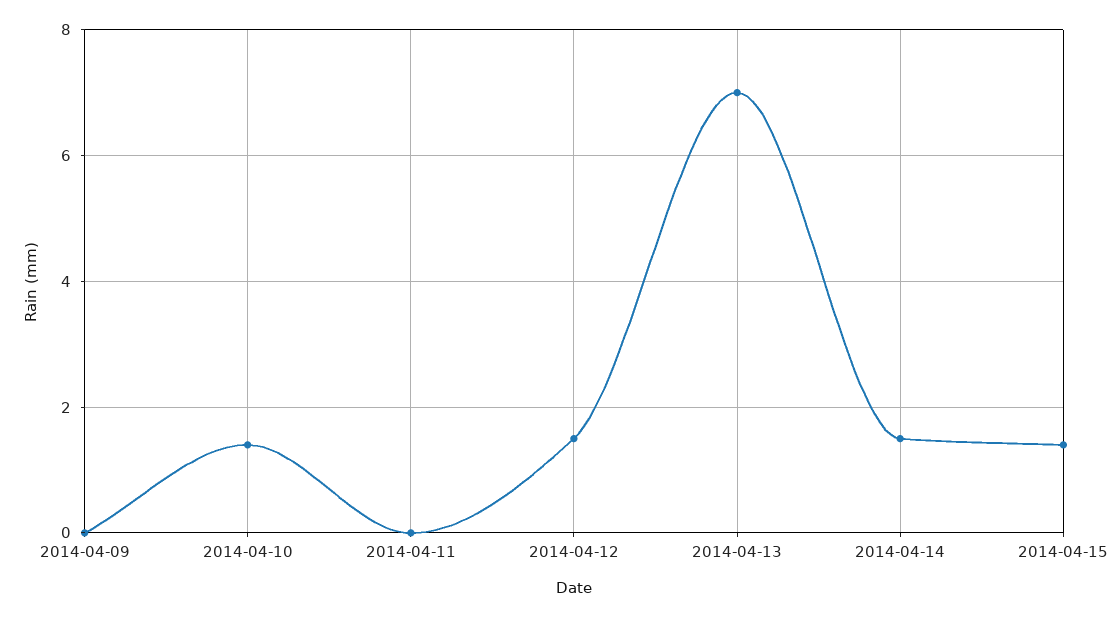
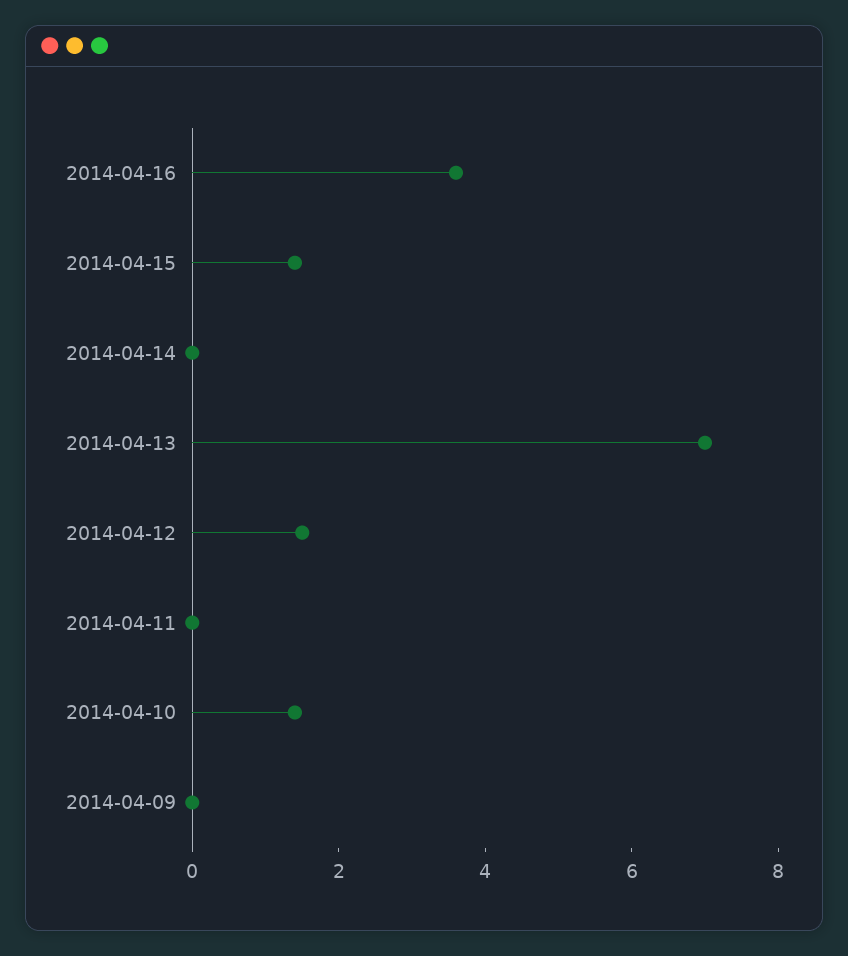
2014-04-14: 1.5 -> 0
2014-04-16: none -> 3.5

